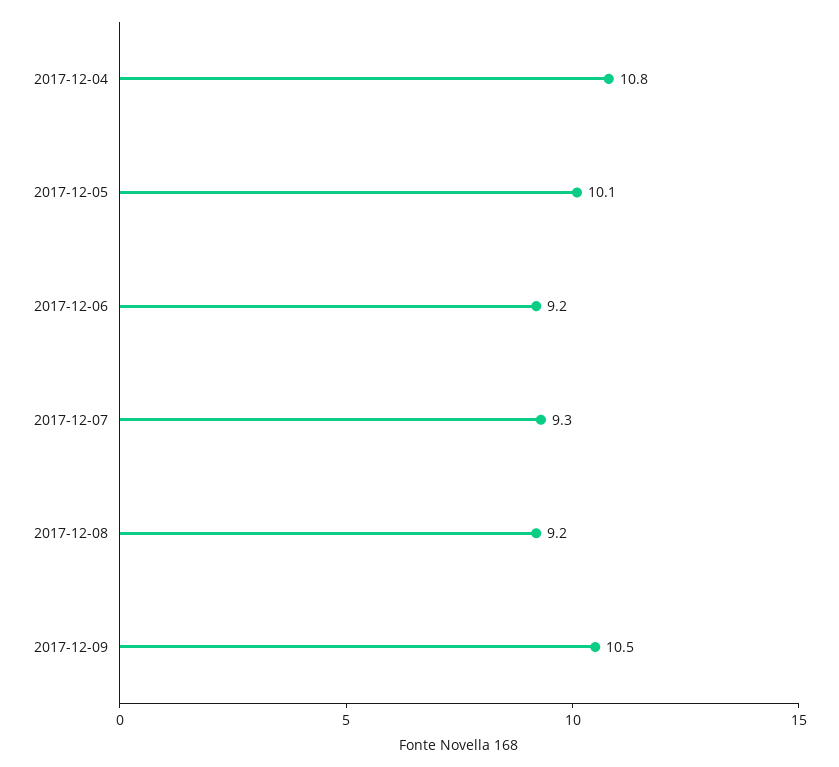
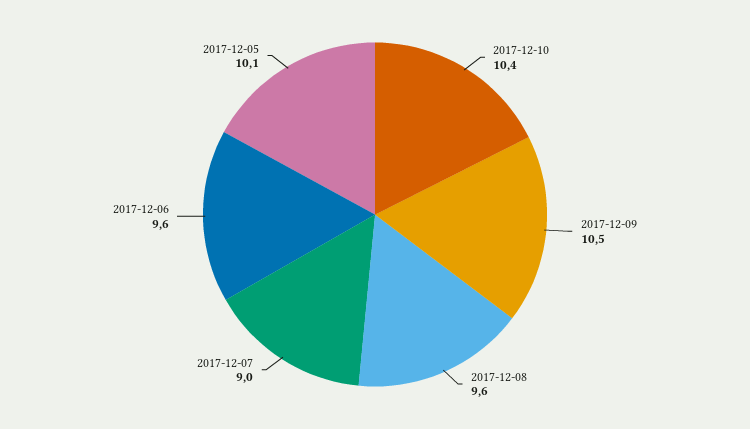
2017-12-04: 10.8 -> none
2017-12-06: 9.2 -> 9.6
2017-12-07: 9.3 -> 9
2017-12-08: 9.2 -> 9.6
2017-12-10: none -> 10.4

